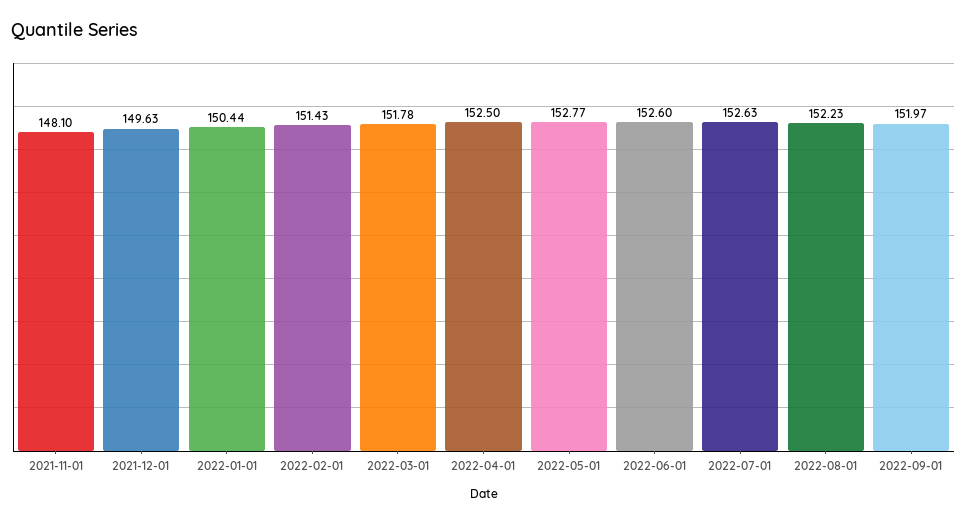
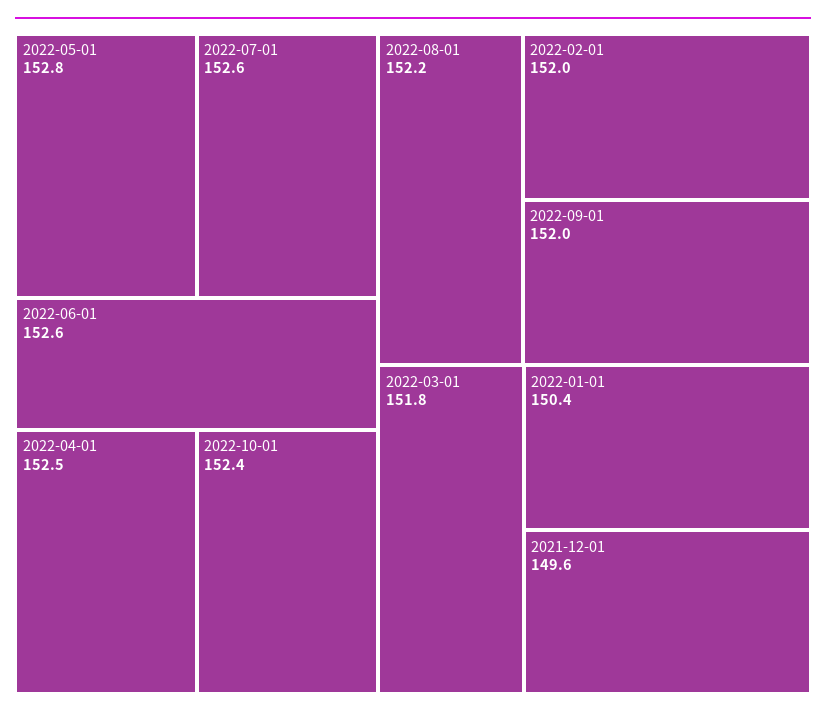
2021-11-01: 148.1 -> none
2022-02-01: 151.43 -> 152
2022-10-01: none -> 152.4

